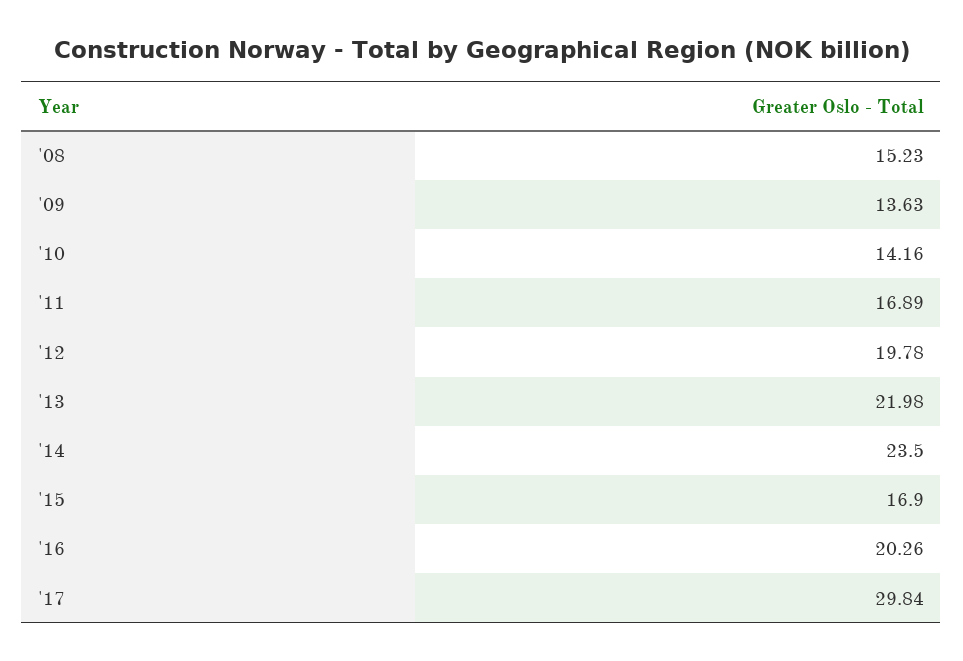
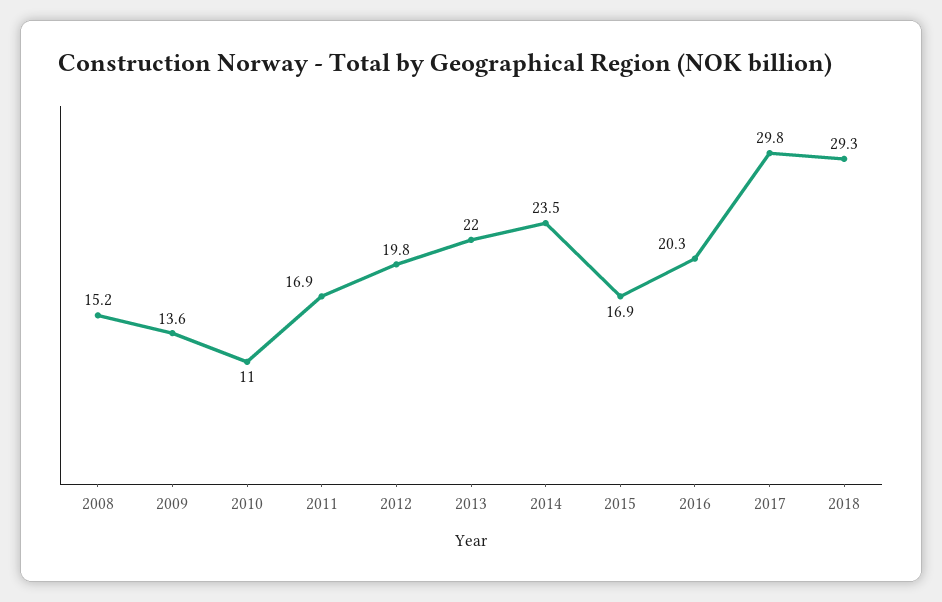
'10: 14.16 -> 11
2018: none -> 29.3

